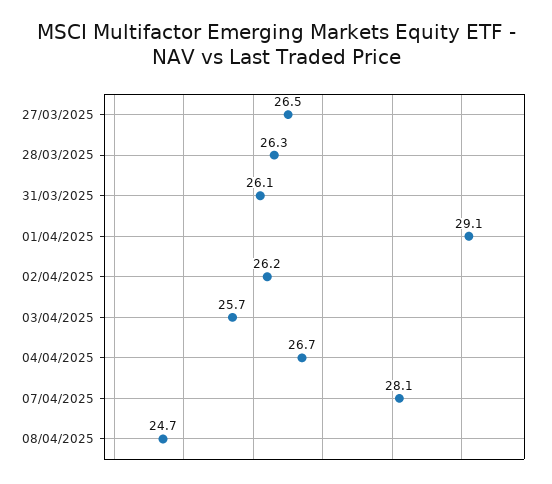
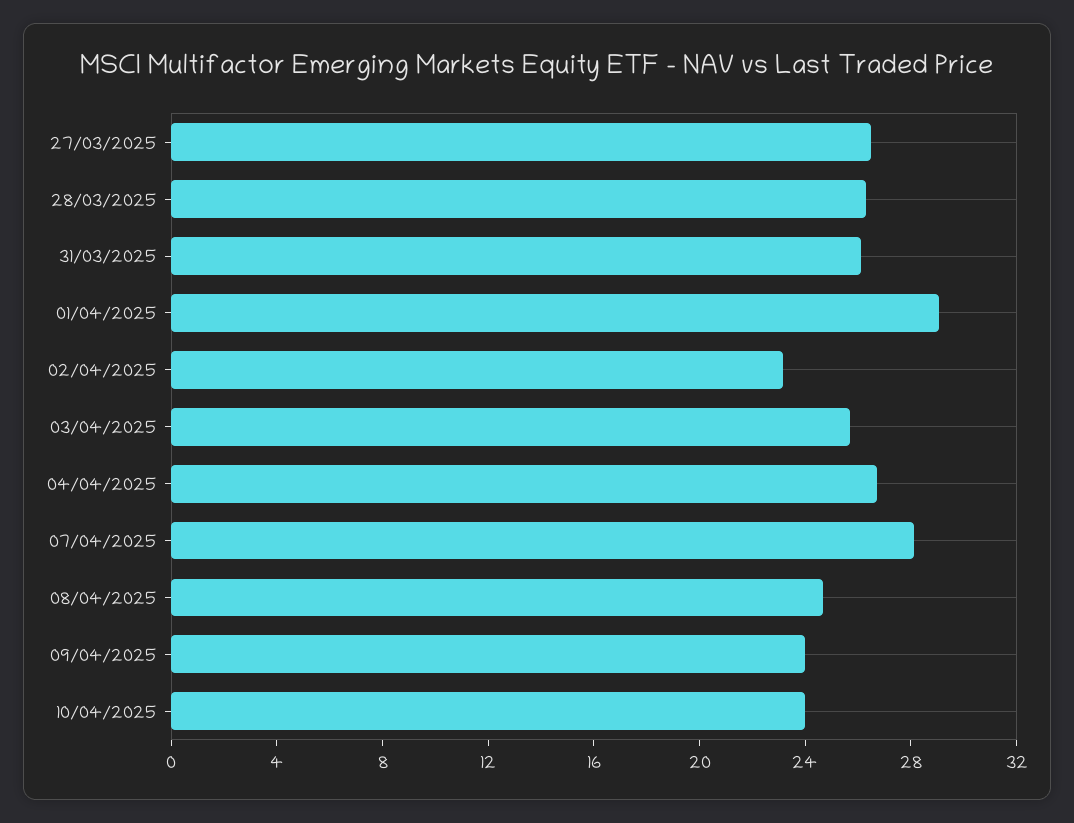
02/04/2025: 26.2 -> 23
09/04/2025: none -> 24
10/04/2025: none -> 24

